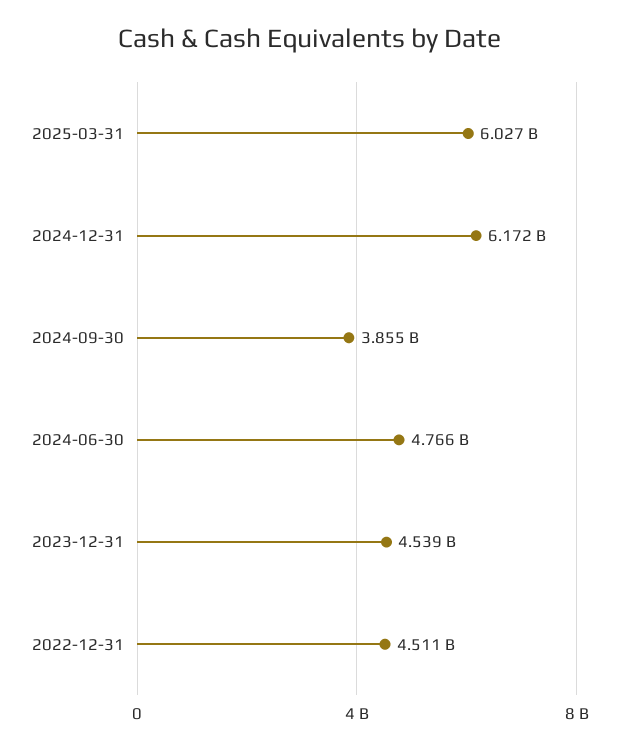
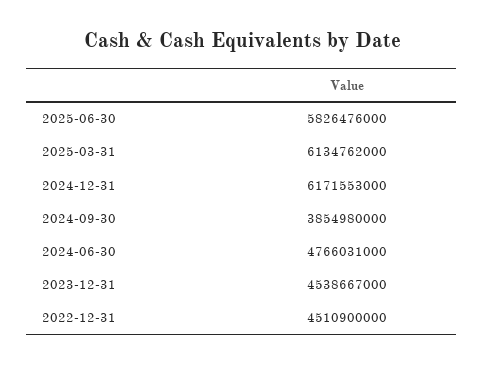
2025-03-31: 6027000000 -> 6134762000
2025-06-30: none -> 5826476000

